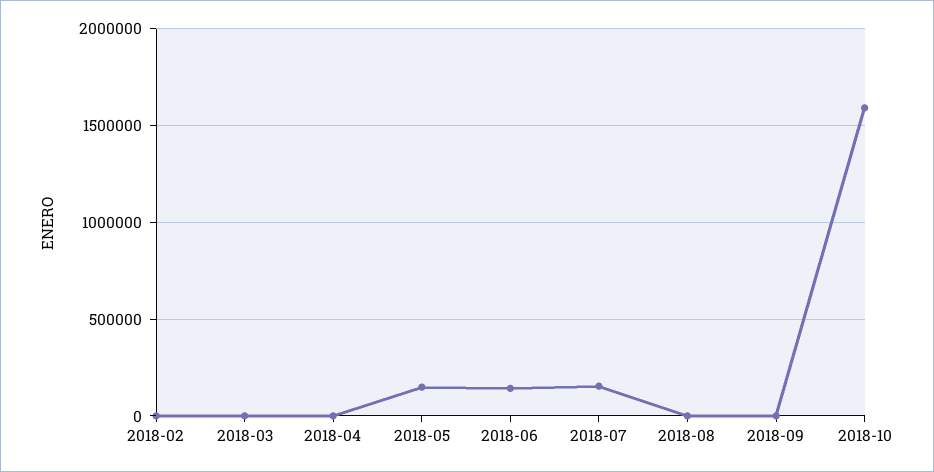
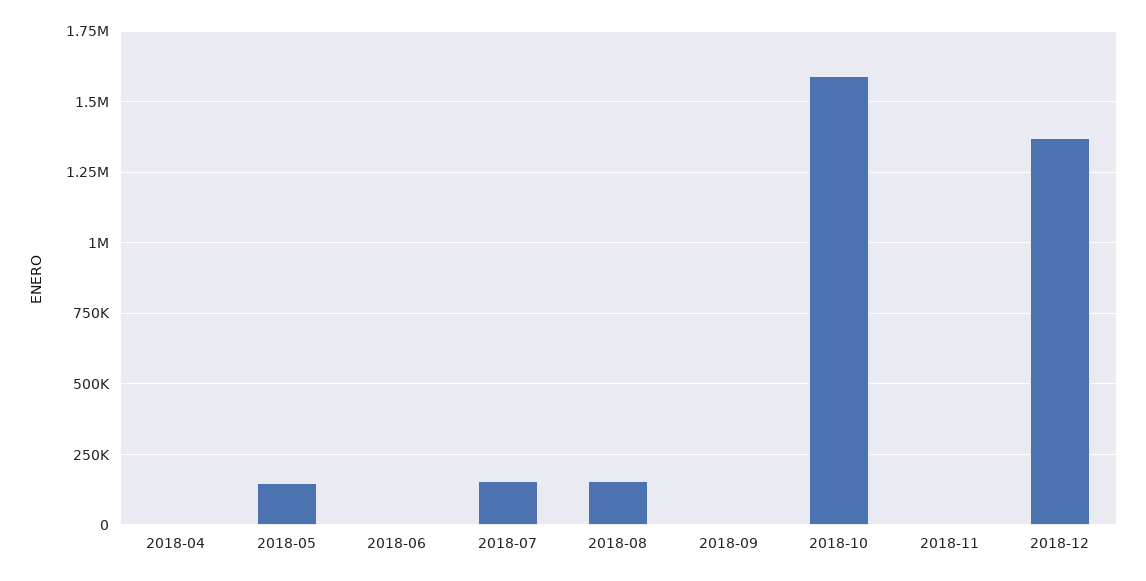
2018-02: 0 -> none
2018-03: 0 -> none
2018-06: 150000 -> 0
2018-08: 0 -> 150000
2018-11: none -> 0
2018-12: none -> 1375000

